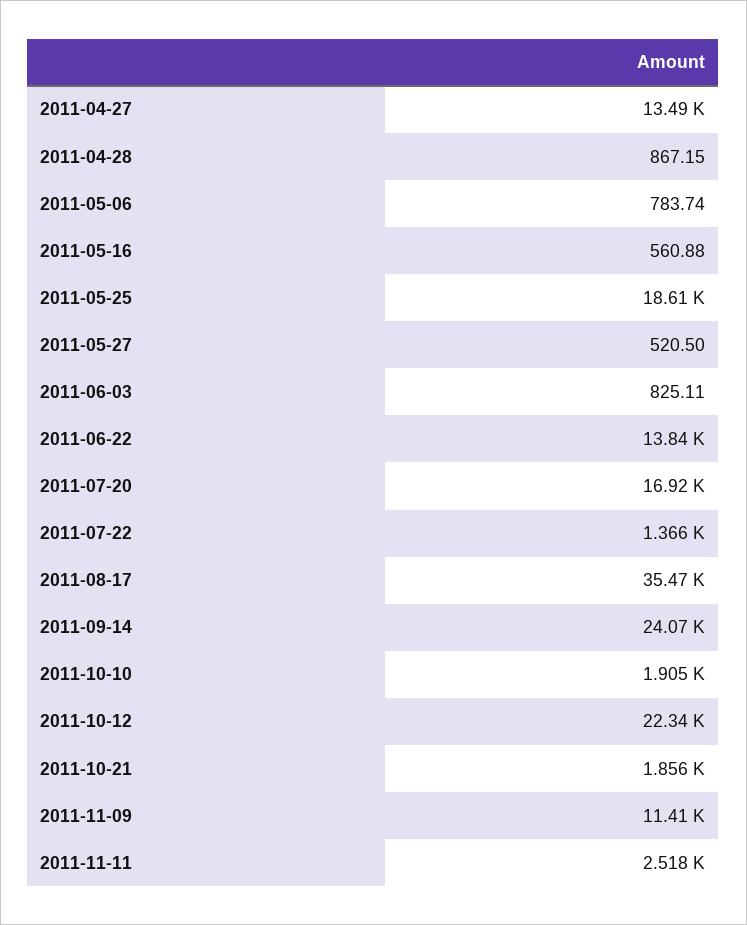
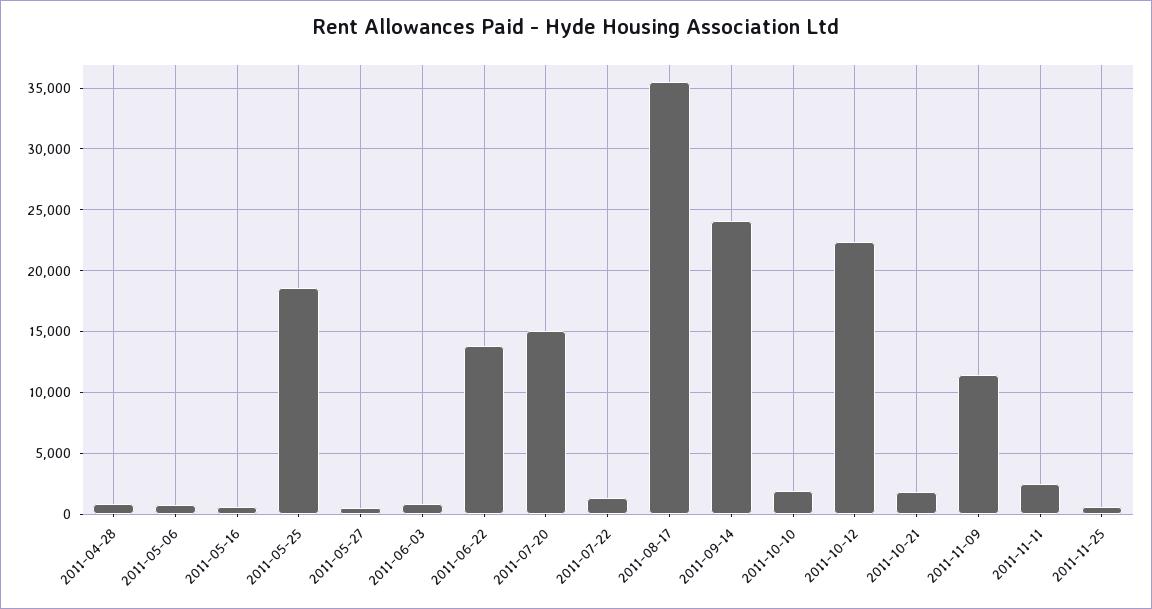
2011-04-27: 13490 -> none
2011-07-20: 16920 -> 15000
2011-11-25: none -> 500

